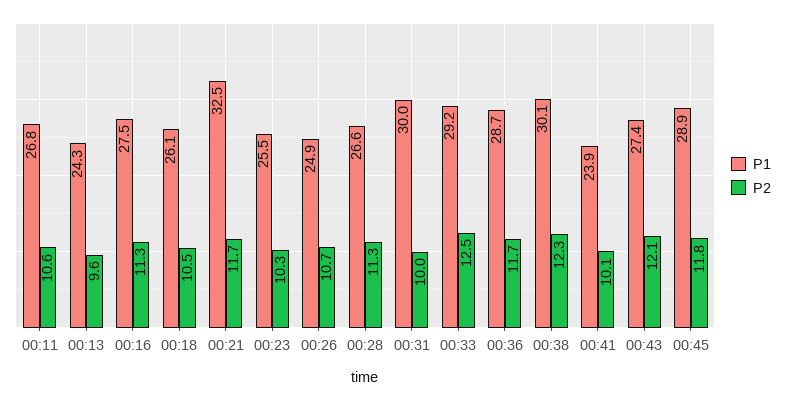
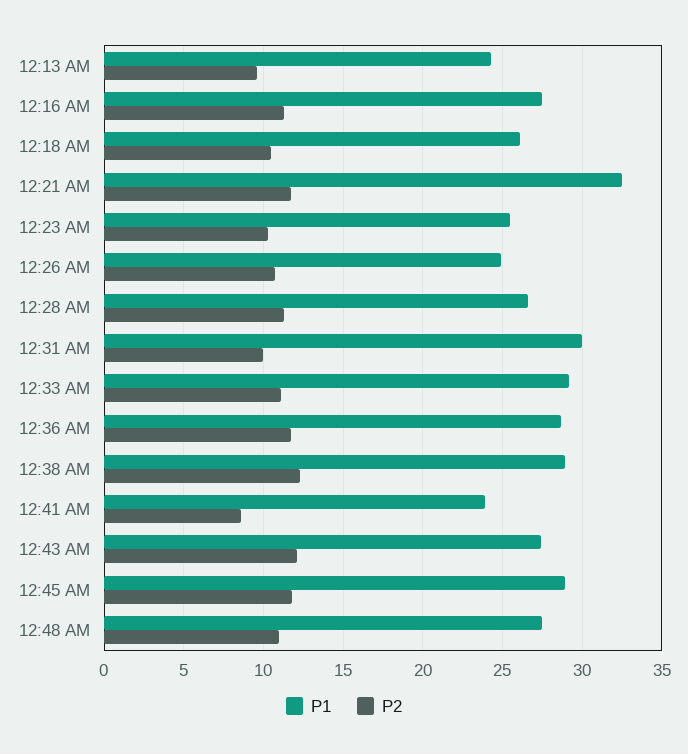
P1, 00:11: 26.8 -> none
P2, 00:11: 10.6 -> none
P2, 00:33: 12.5 -> 11
P1, 00:38: 30.1 -> 29
P2, 00:41: 10.1 -> 8.5
P1, 12:48 AM: none -> 27.5
P2, 12:48 AM: none -> 11

